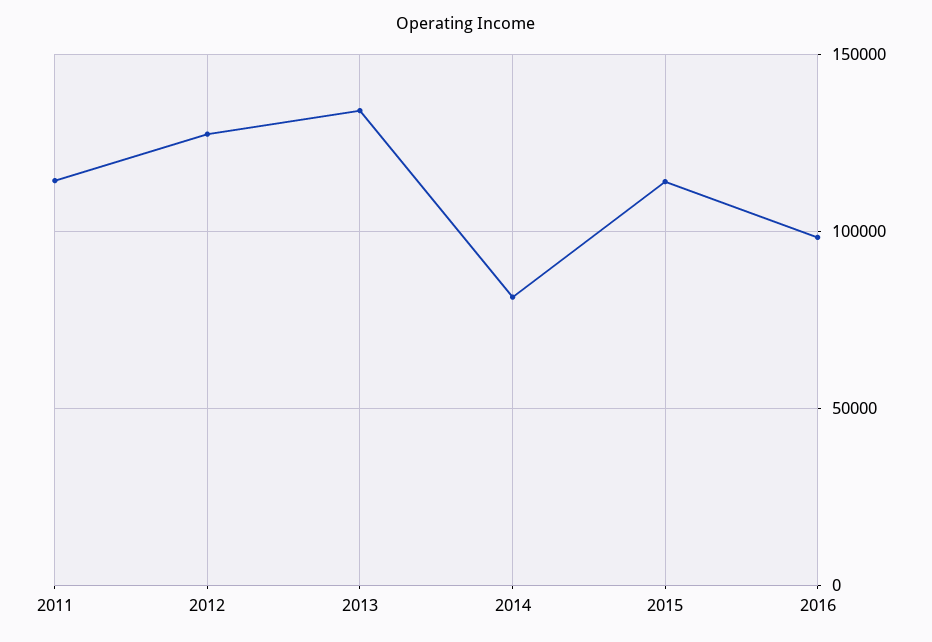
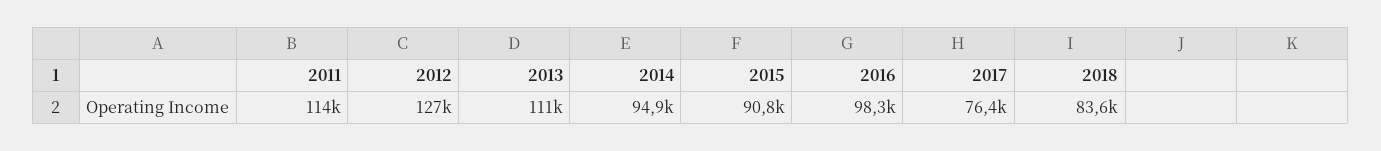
2013: 135000 -> 111000
2014: 80000 -> 94900
2015: 115000 -> 90800
2017: none -> 76400
2018: none -> 83600

